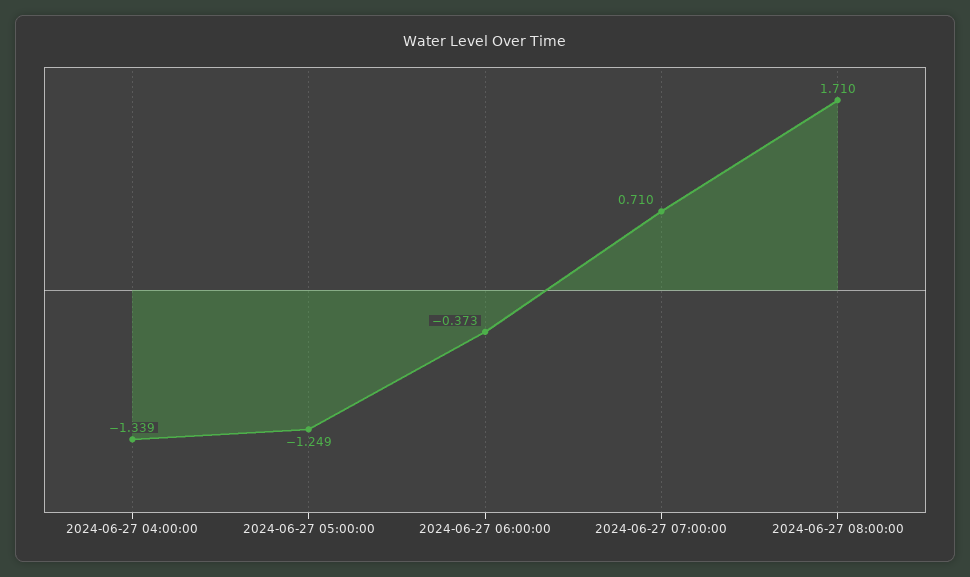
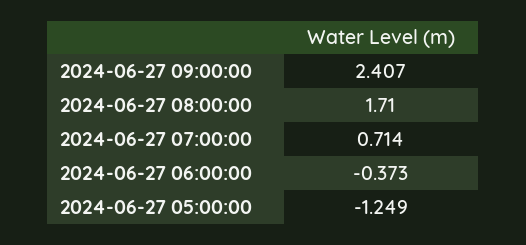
2024-06-27 04:00:00: -1.339 -> none
2024-06-27 07:00:00: 0.71 -> 0.714
2024-06-27 09:00:00: none -> 2.407

